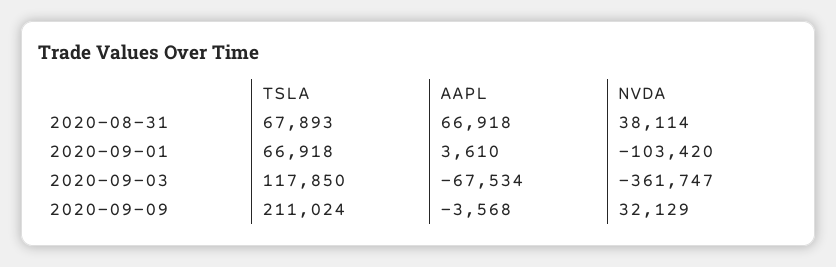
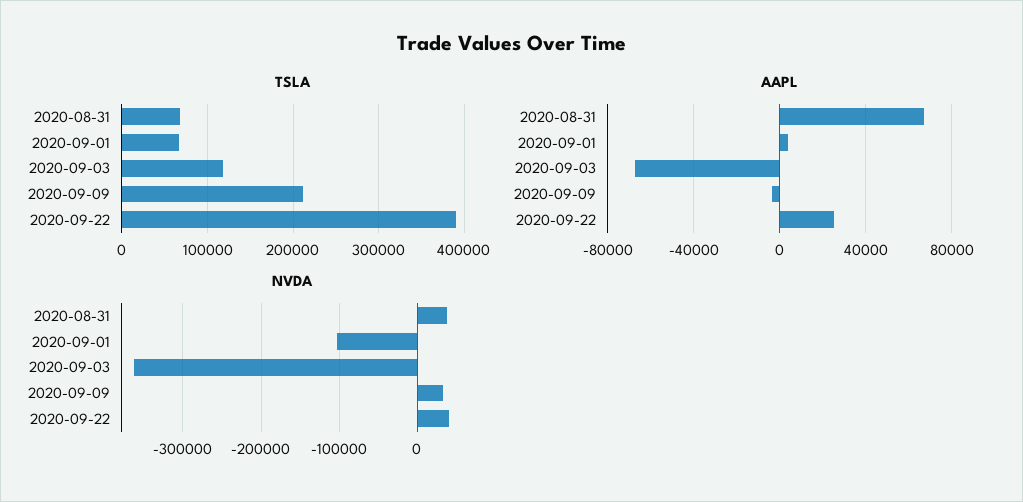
TSLA, 2020-09-22: none -> 390000
AAPL, 2020-09-22: none -> 25000
NVDA, 2020-09-22: none -> 40000

